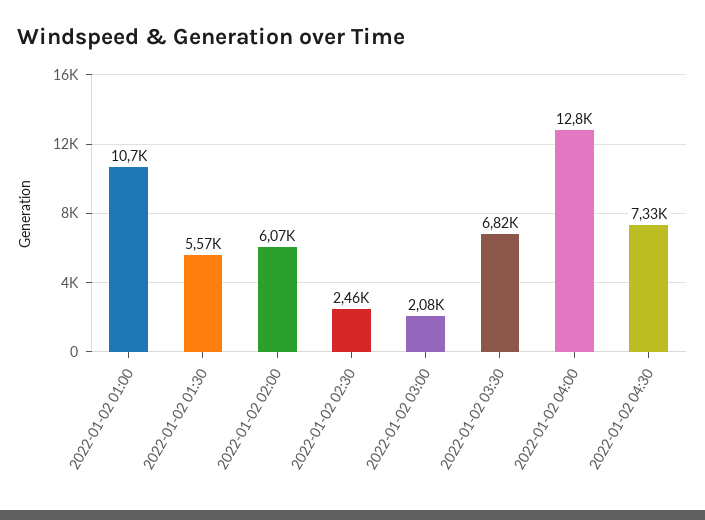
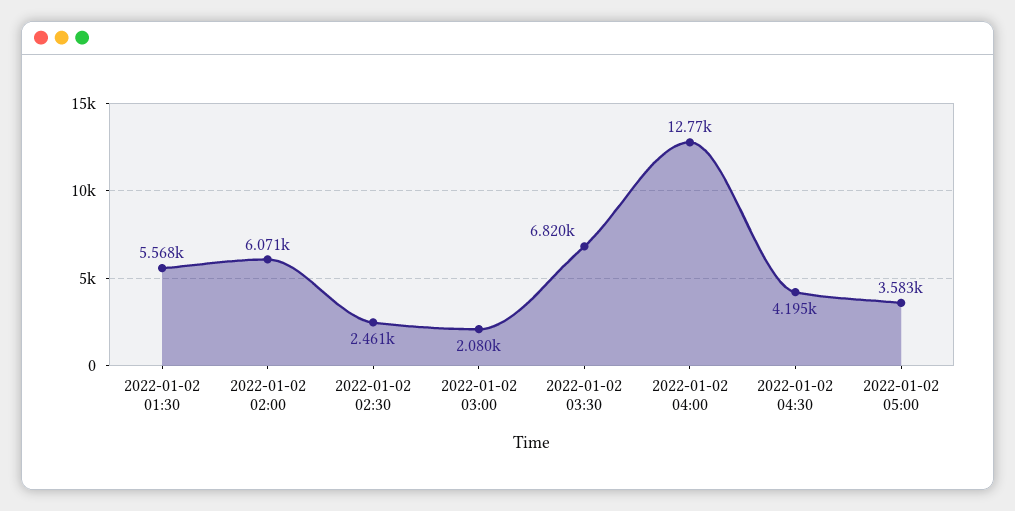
2022-01-02 01:00: 10700 -> none
2022-01-02 04:30: 7330 -> 4195
2022-01-02 05:00: none -> 3583

